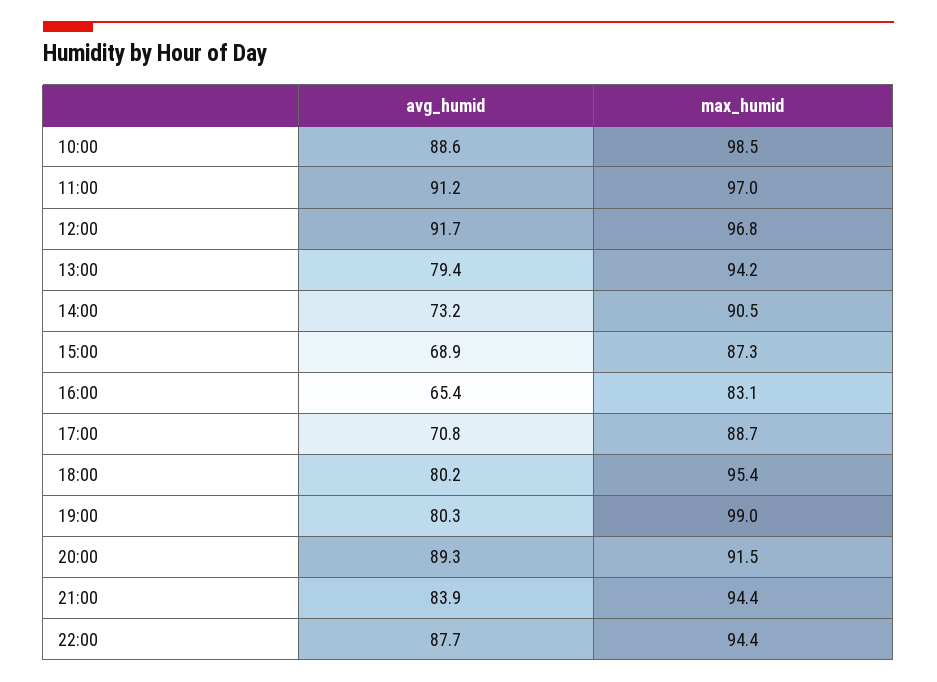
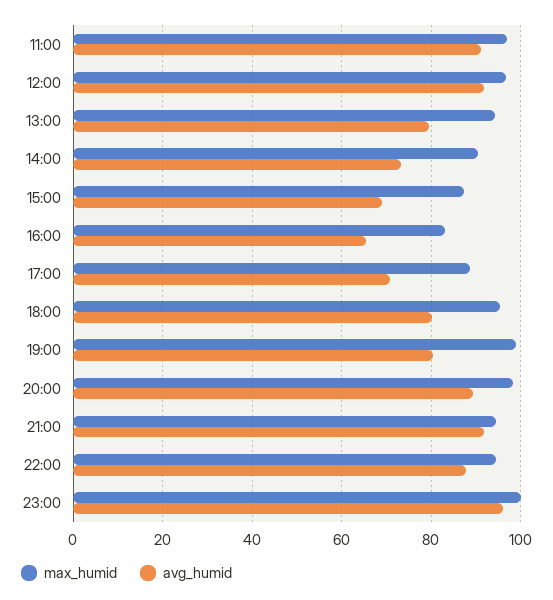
avg_humid, 10:00: 88.6 -> none
max_humid, 10:00: 98.5 -> none
max_humid, 20:00: 91.5 -> 98
avg_humid, 21:00: 83.9 -> 92
max_humid, 23:00: none -> 100
avg_humid, 23:00: none -> 96

